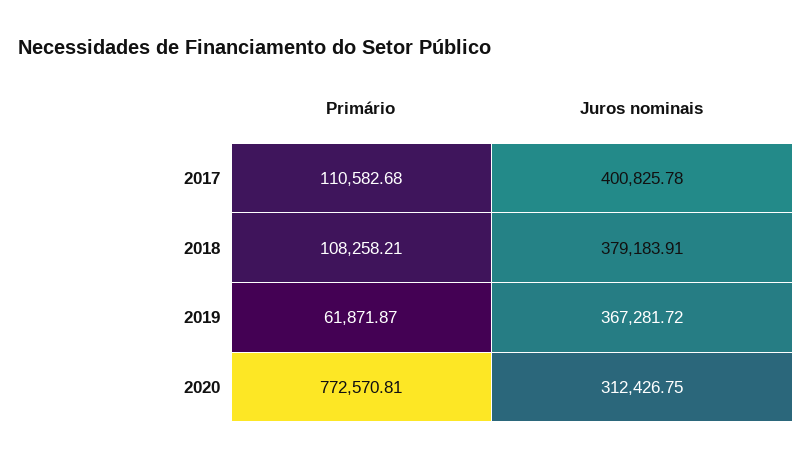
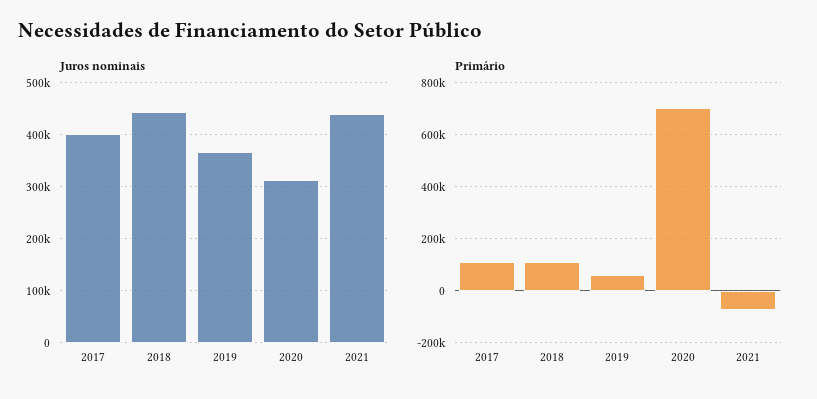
Juros nominais, 2018: 379183.91 -> 440000
Primário, 2020: 772570.81 -> 700000
Juros nominais, 2021: none -> 440000
Primário, 2021: none -> -75000

